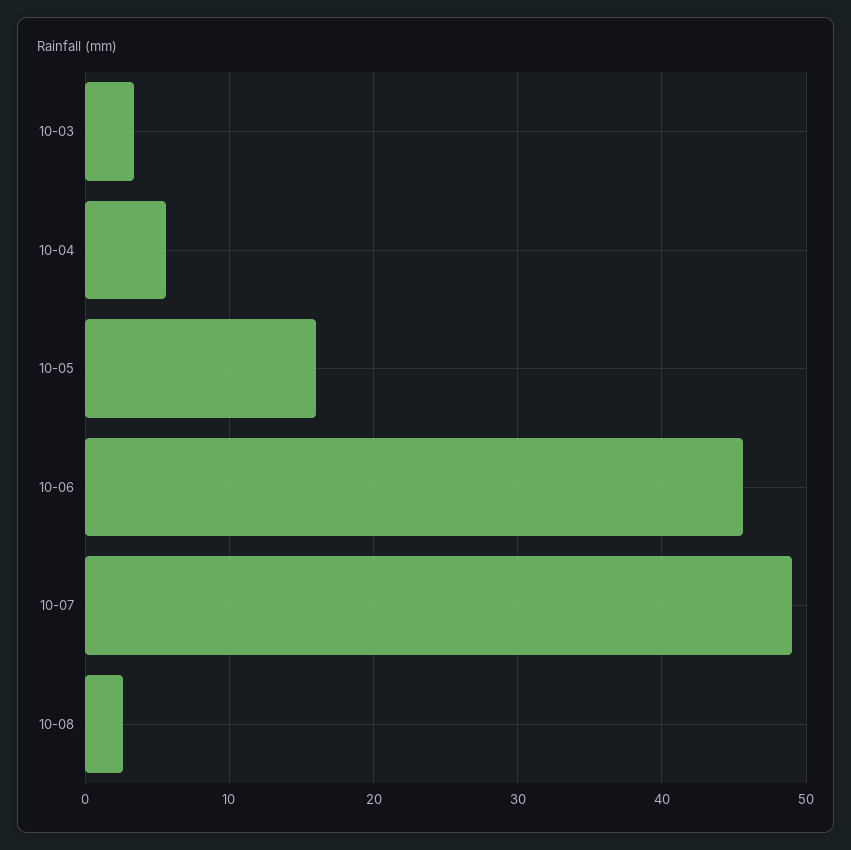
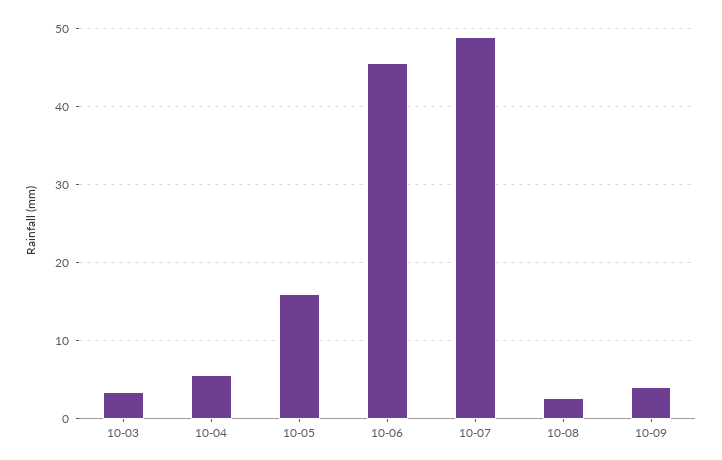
10-09: none -> 4

